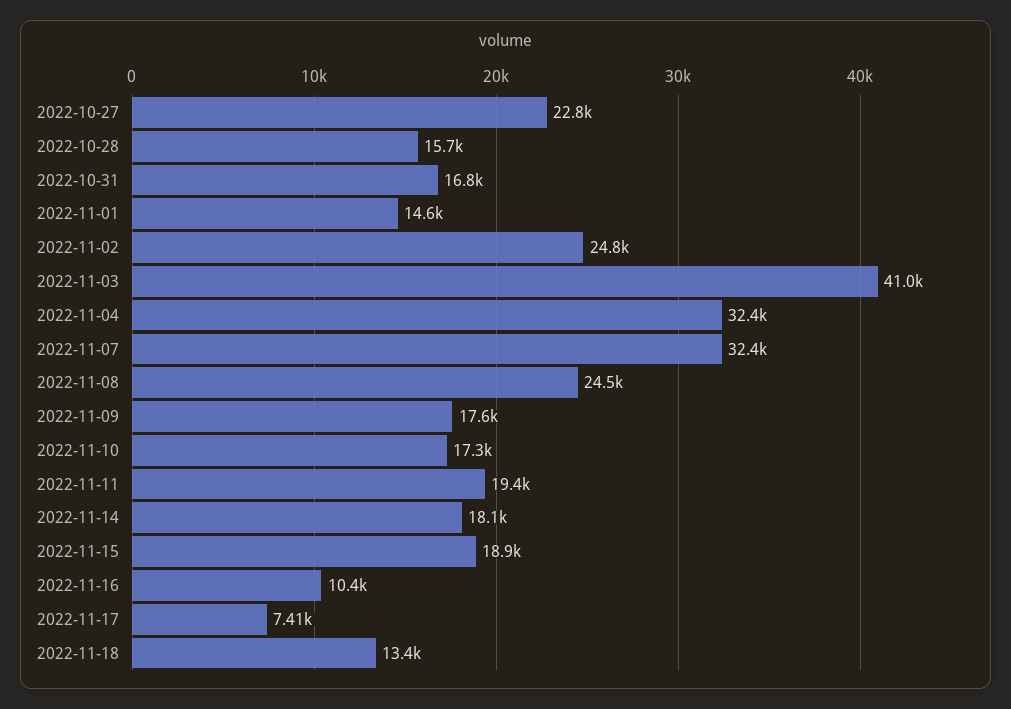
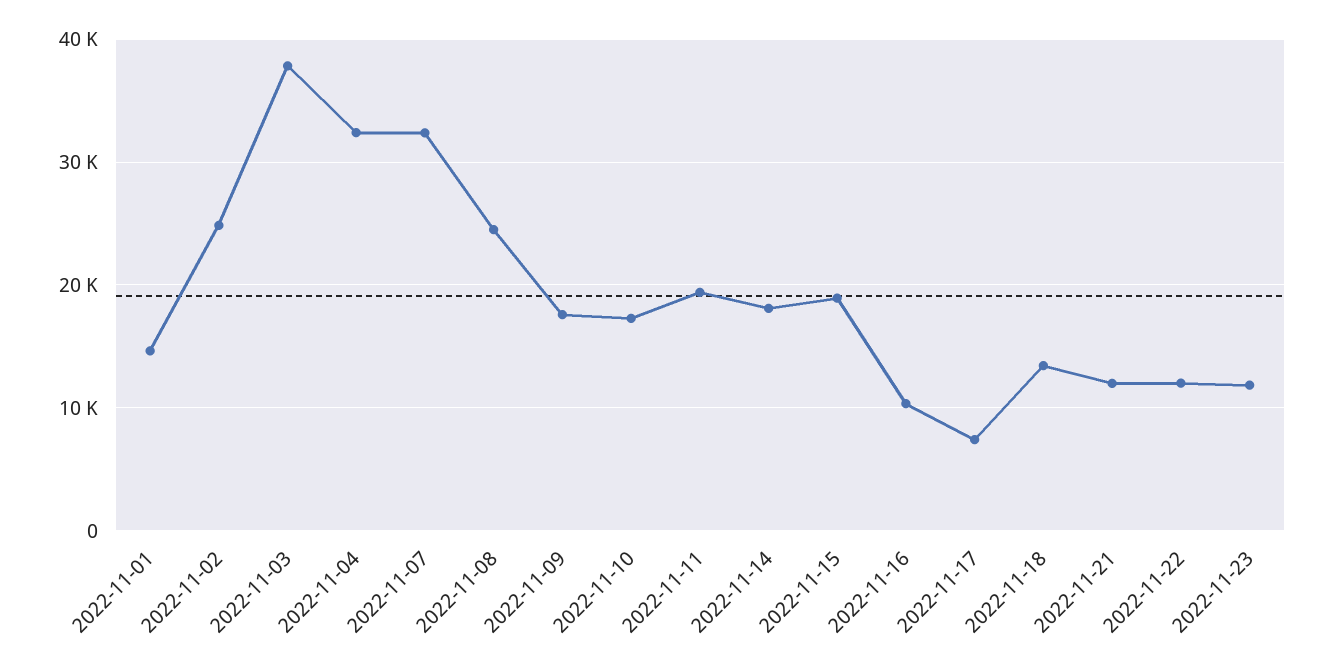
2022-10-27: 22800 -> none
2022-10-28: 15700 -> none
2022-10-31: 16800 -> none
2022-11-03: 41000 -> 38000
2022-11-21: none -> 12000
2022-11-22: none -> 12000
2022-11-23: none -> 12000

